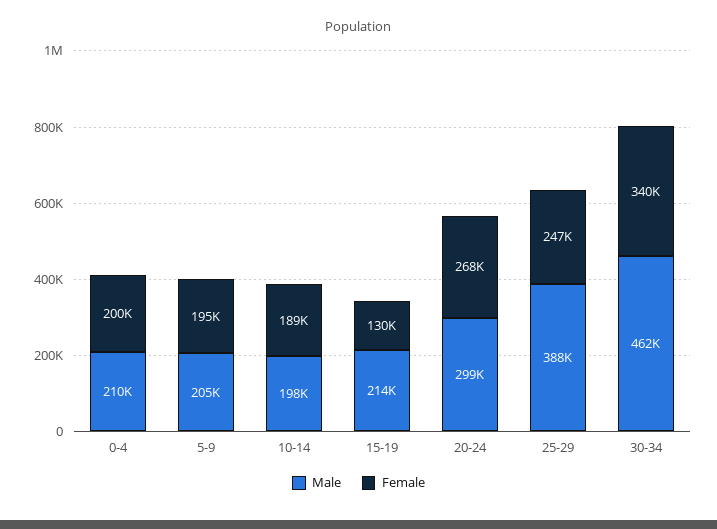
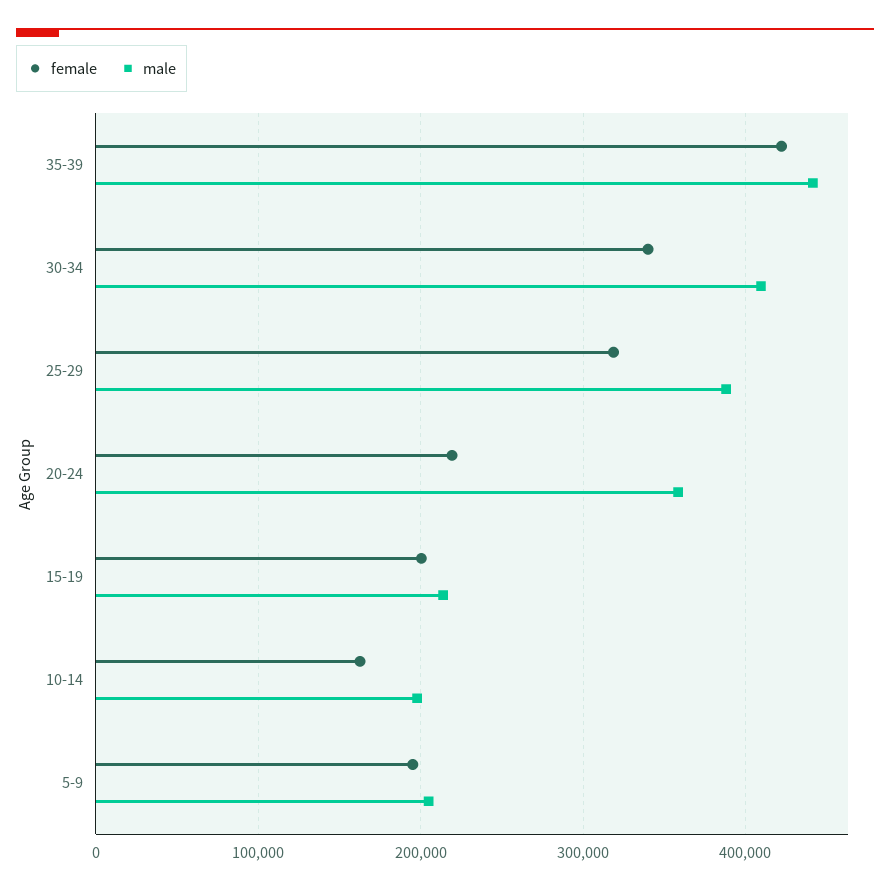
Male, 0-4: 210000 -> none
Female, 0-4: 200000 -> none
Female, 10-14: 189000 -> 160000
Female, 15-19: 130000 -> 200000
Male, 20-24: 299000 -> 360000
Female, 20-24: 268000 -> 220000
Female, 25-29: 247000 -> 320000
Male, 30-34: 462000 -> 410000
Female, 35-39: none -> 420000
Male, 35-39: none -> 440000

